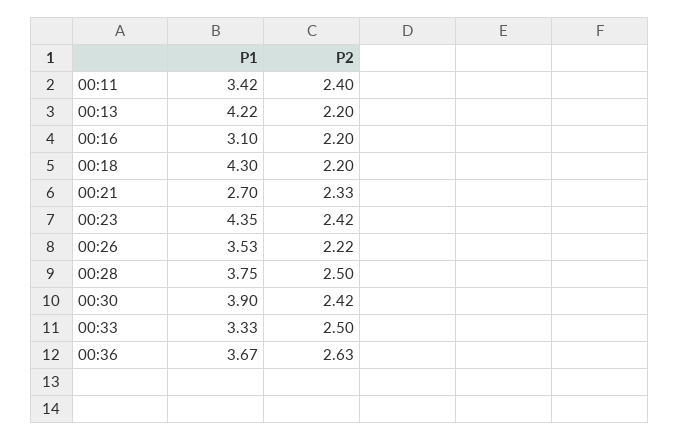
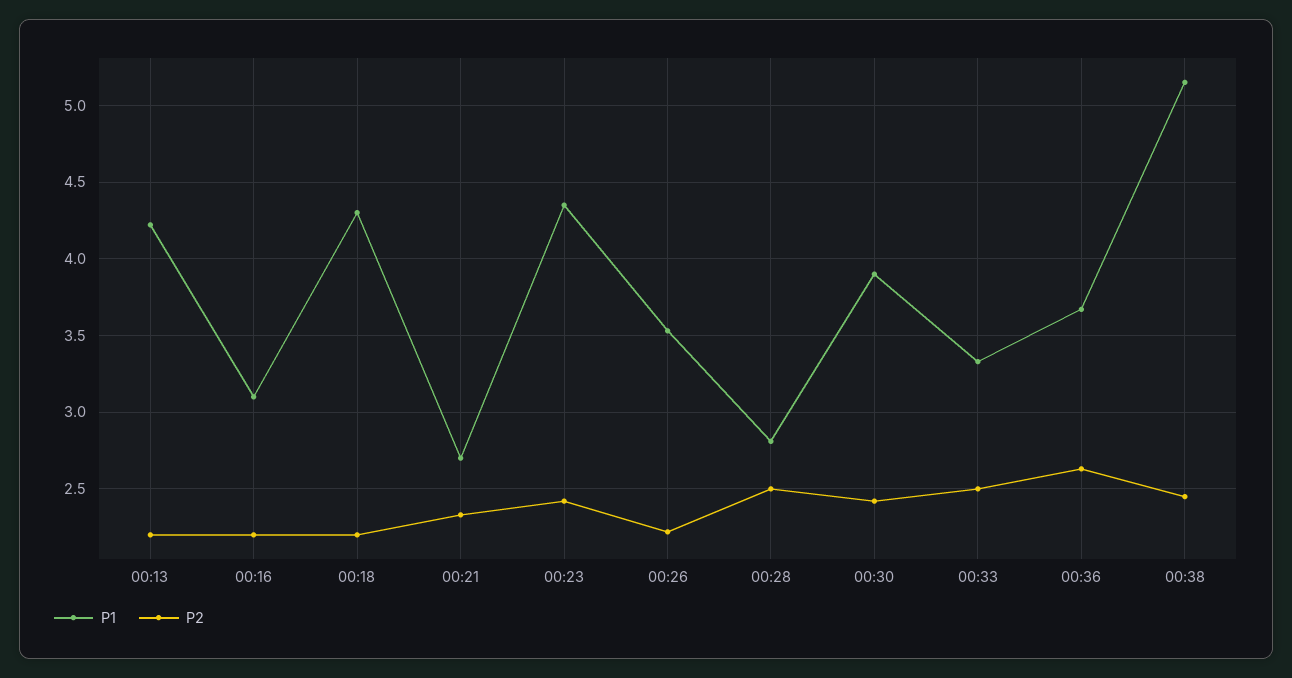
P1, 00:11: 3.42 -> none
P2, 00:11: 2.4 -> none
P1, 00:28: 3.75 -> 2.8
P1, 00:38: none -> 5.15
P2, 00:38: none -> 2.45

